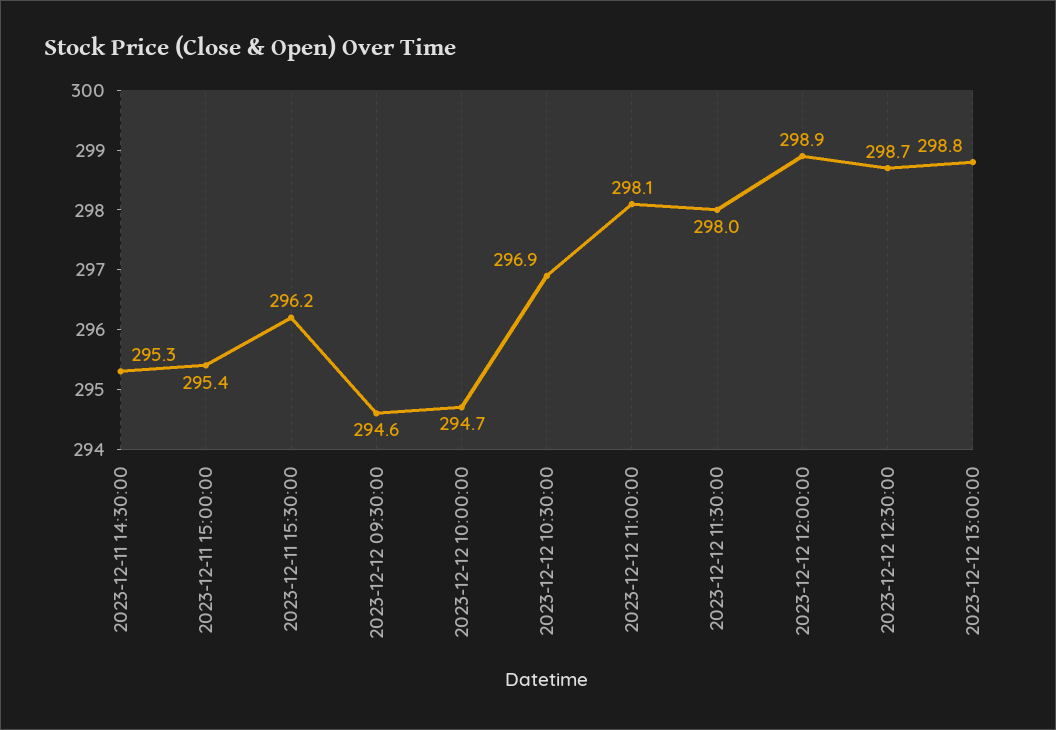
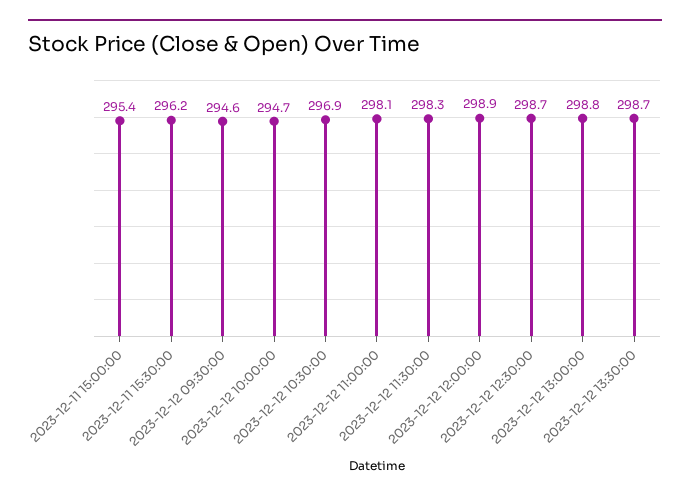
2023-12-11 14:30:00: 295.3 -> none
2023-12-12 11:30:00: 298 -> 298.3
2023-12-12 13:30:00: none -> 298.7

